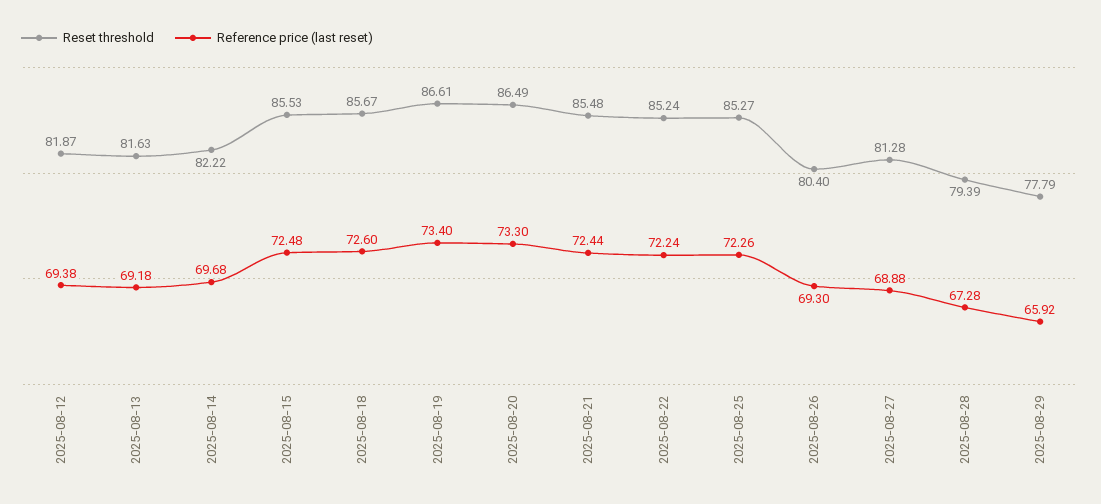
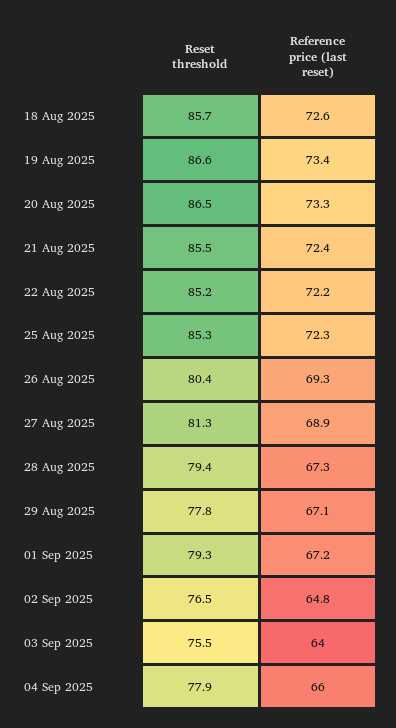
Reset threshold, 2025-08-12: 81.87 -> none
Reference price (last reset), 2025-08-12: 69.38 -> none
Reset threshold, 2025-08-13: 81.63 -> none
Reference price (last reset), 2025-08-13: 69.18 -> none
Reset threshold, 2025-08-14: 82.22 -> none
Reference price (last reset), 2025-08-14: 69.68 -> none
Reset threshold, 2025-08-15: 85.53 -> none
Reference price (last reset), 2025-08-15: 72.48 -> none
Reference price (last reset), 2025-08-29: 65.92 -> 67.1
Reset threshold, 01 Sep 2025: none -> 79.3
Reference price (last reset), 01 Sep 2025: none -> 67.2
Reset threshold, 02 Sep 2025: none -> 76.5
Reference price (last reset), 02 Sep 2025: none -> 64.8
Reset threshold, 03 Sep 2025: none -> 75.5
Reference price (last reset), 03 Sep 2025: none -> 64
Reset threshold, 04 Sep 2025: none -> 77.9
Reference price (last reset), 04 Sep 2025: none -> 66

